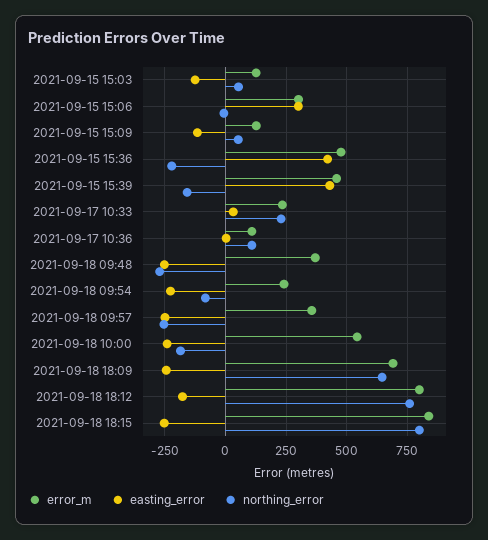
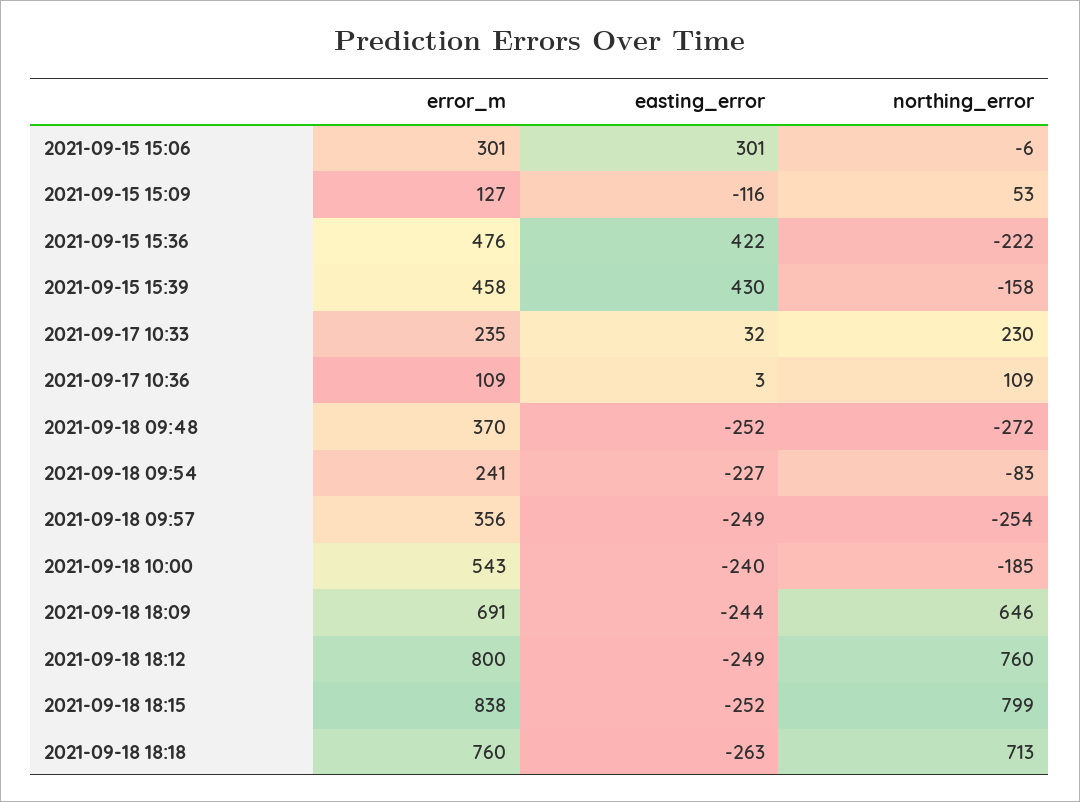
error_m, 2021-09-15 15:03: 125 -> none
easting_error, 2021-09-15 15:03: -125 -> none
northing_error, 2021-09-15 15:03: 50 -> none
easting_error, 2021-09-18 18:12: -175 -> -249
error_m, 2021-09-18 18:18: none -> 760
easting_error, 2021-09-18 18:18: none -> -263
northing_error, 2021-09-18 18:18: none -> 713

